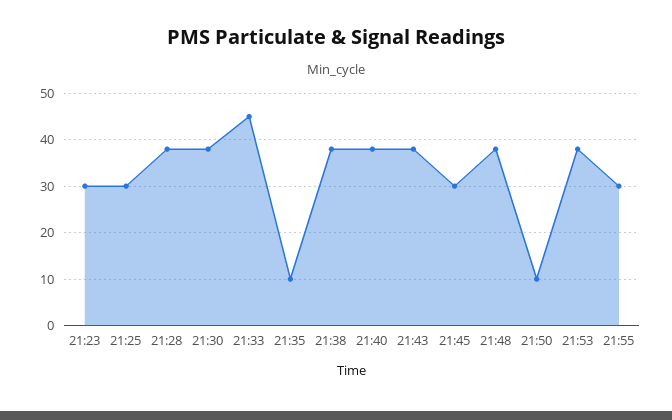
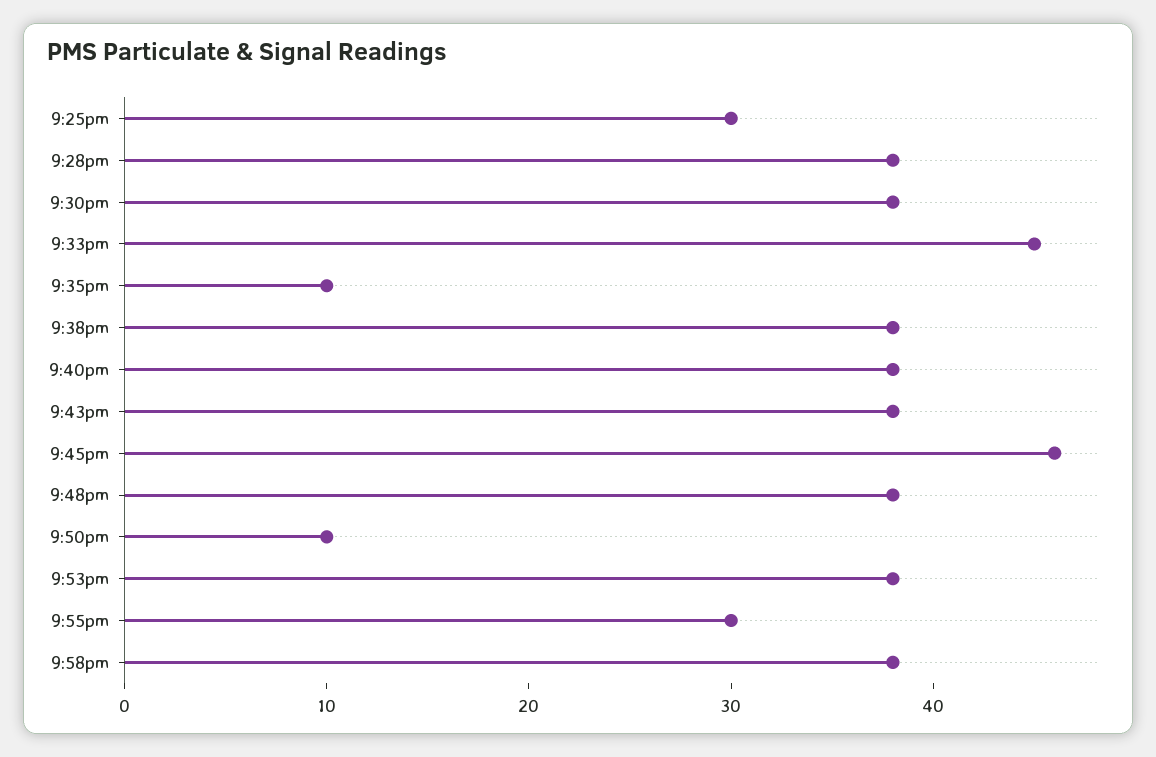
21:23: 30 -> none
21:45: 30 -> 46
9:58pm: none -> 38

